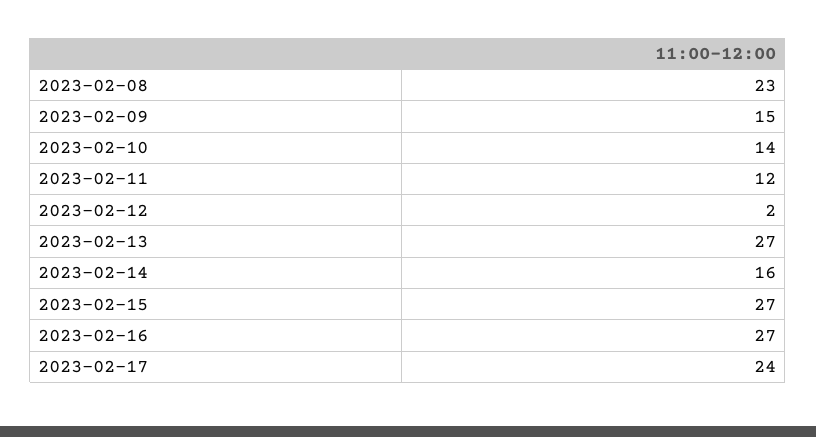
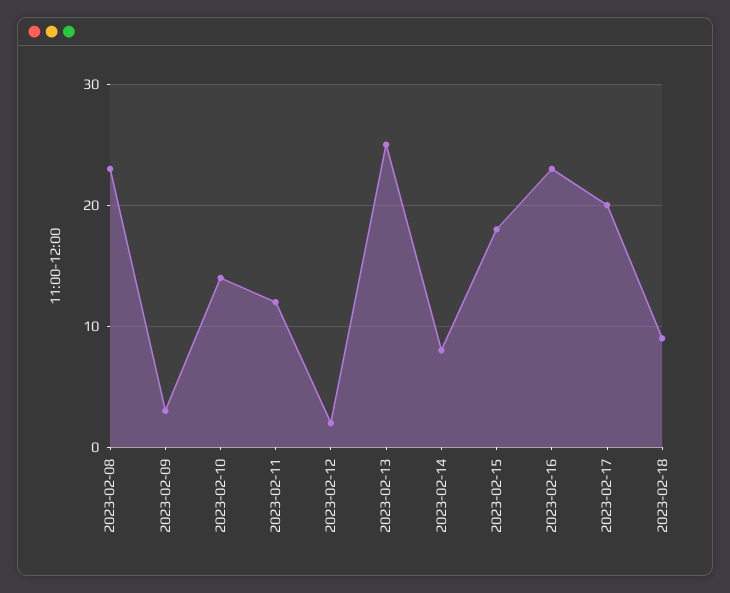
2023-02-09: 15 -> 3
2023-02-13: 27 -> 25
2023-02-14: 16 -> 8
2023-02-15: 27 -> 18
2023-02-16: 27 -> 23
2023-02-17: 24 -> 20
2023-02-18: none -> 9

